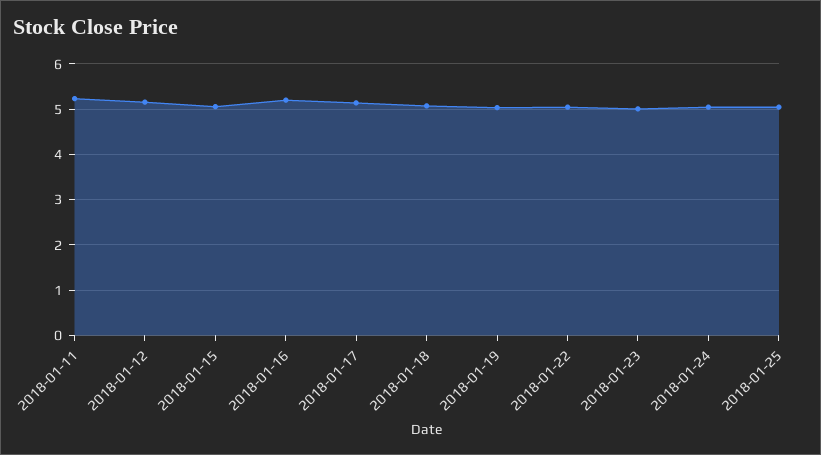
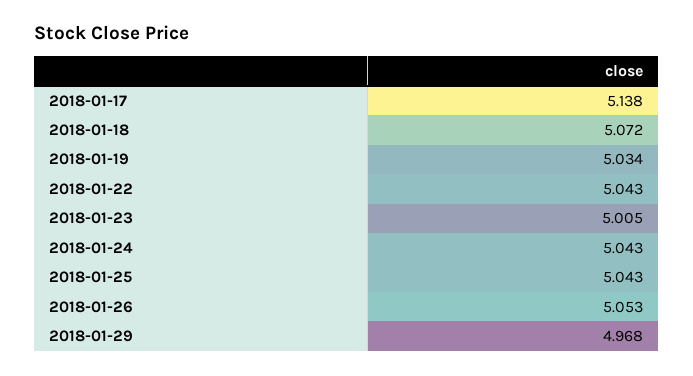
2018-01-11: 5.2 -> none
2018-01-12: 5.2 -> none
2018-01-15: 5 -> none
2018-01-16: 5.2 -> none
2018-01-26: none -> 5.053
2018-01-29: none -> 4.968

